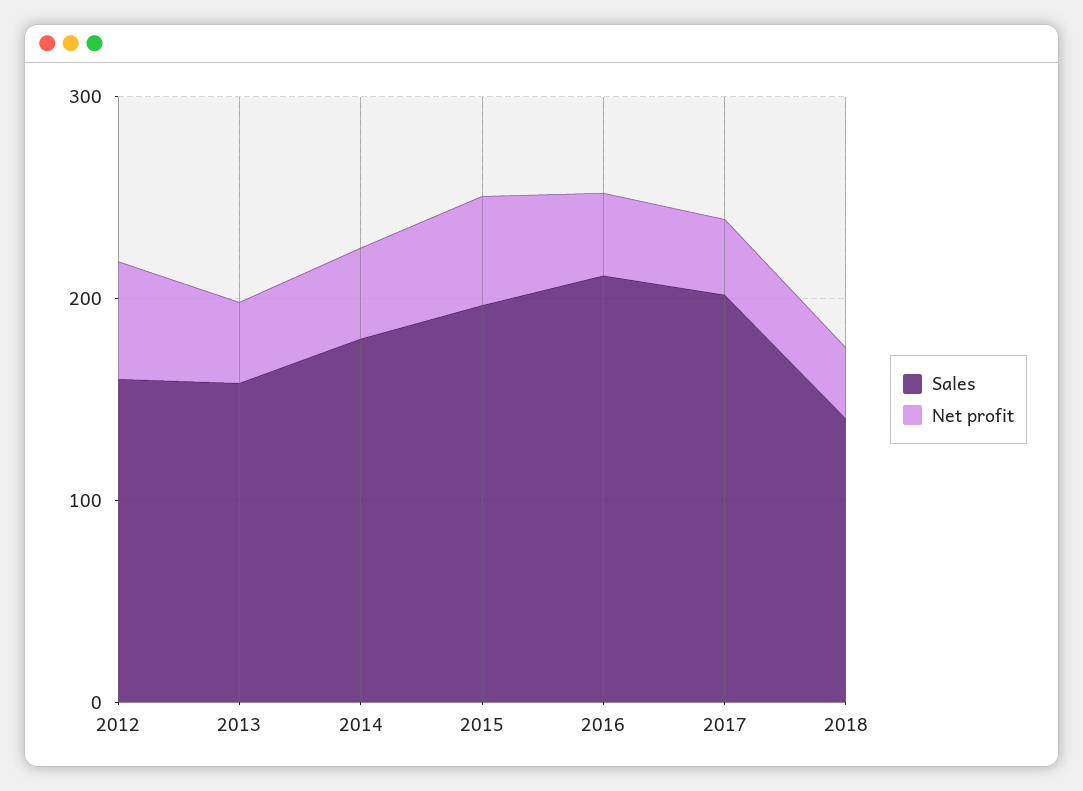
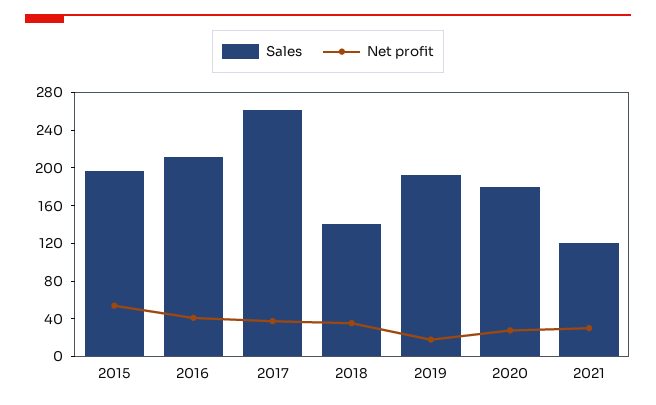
Sales, 2012: 160 -> none
Net profit, 2012: 60 -> none
Sales, 2013: 160 -> none
Net profit, 2013: 40 -> none
Sales, 2014: 180 -> none
Net profit, 2014: 40 -> none
Sales, 2017: 200 -> 260
Sales, 2019: none -> 190
Net profit, 2019: none -> 20
Sales, 2020: none -> 180
Net profit, 2020: none -> 30
Sales, 2021: none -> 120
Net profit, 2021: none -> 30

